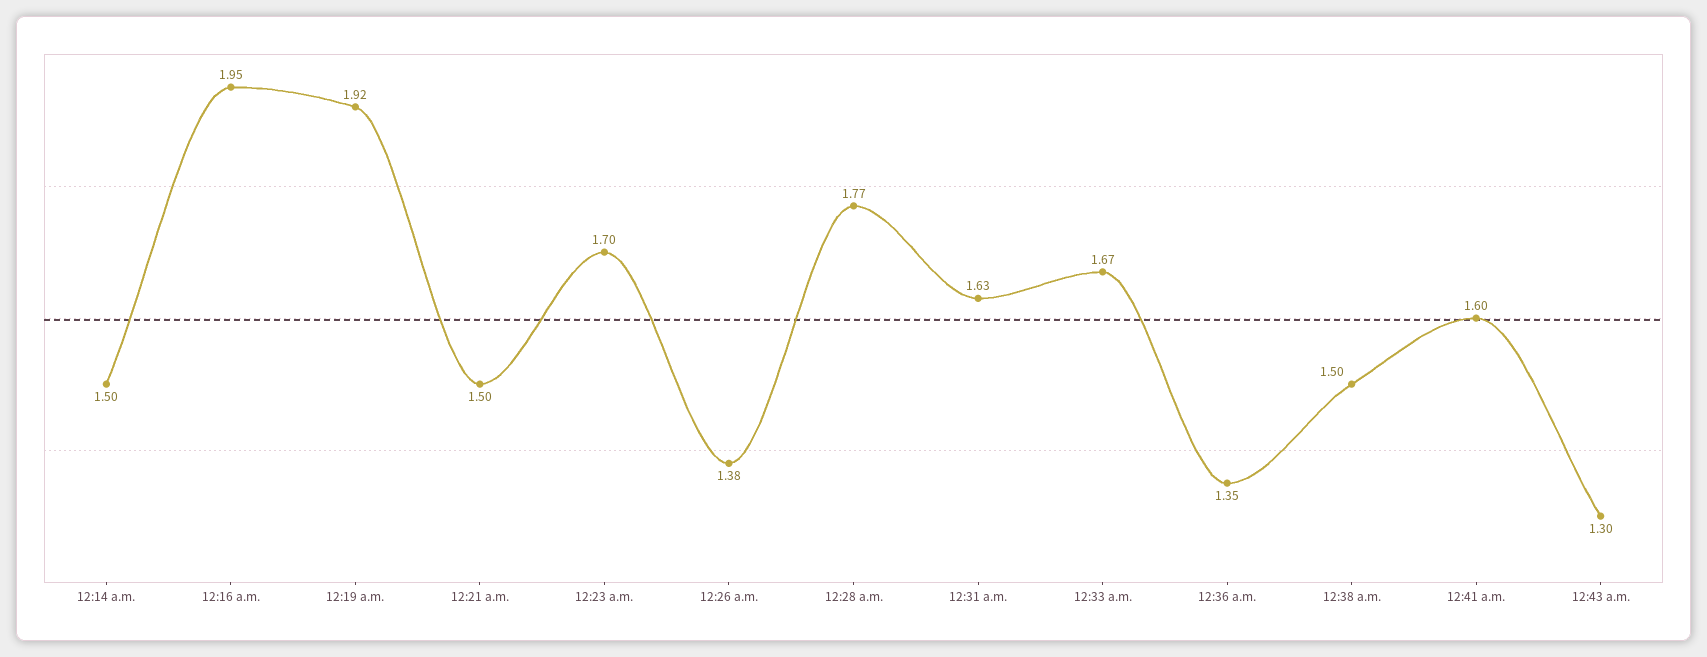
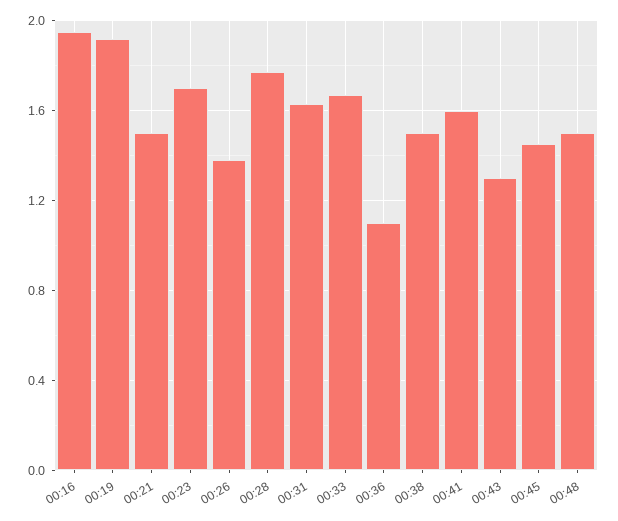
12:14 a.m.: 1.5 -> none
12:36 a.m.: 1.35 -> 1.1
00:45: none -> 1.45
00:48: none -> 1.5

